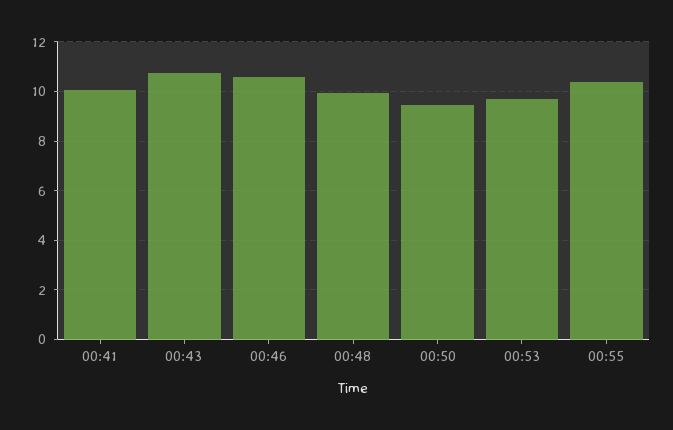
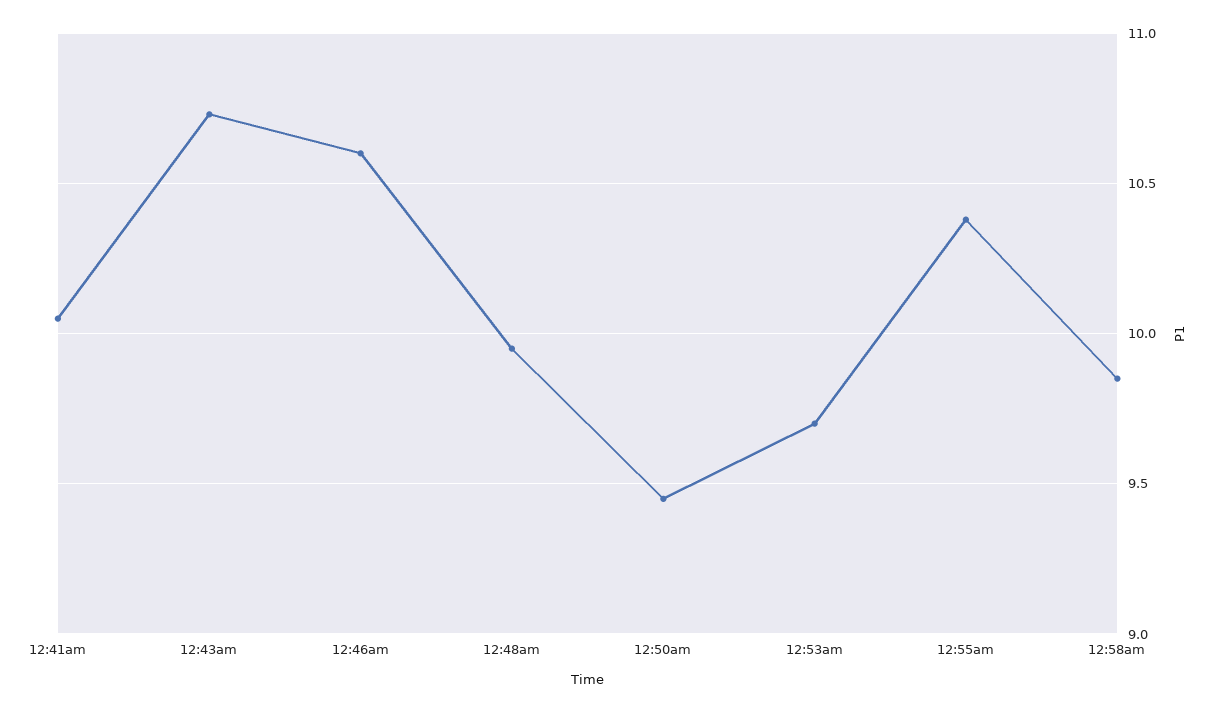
12:58am: none -> 9.85

